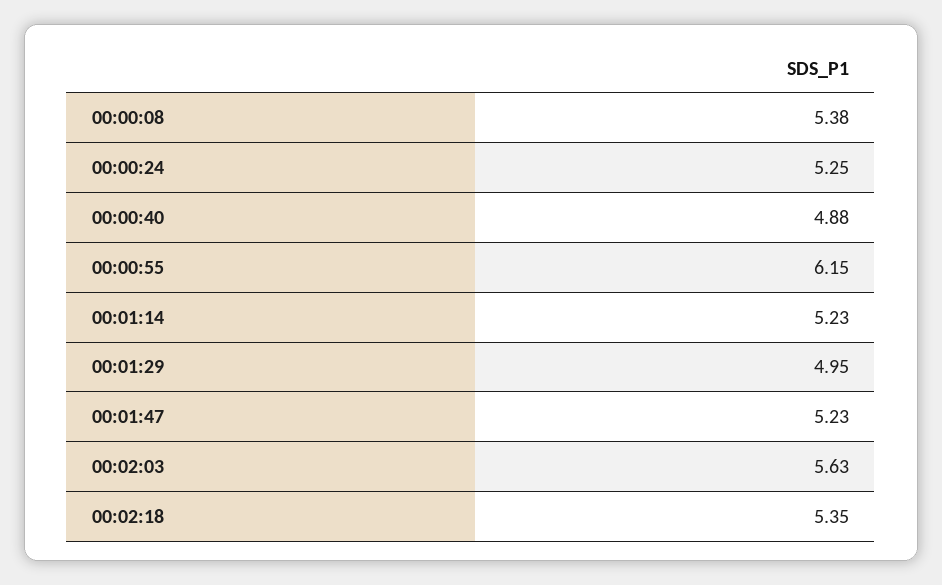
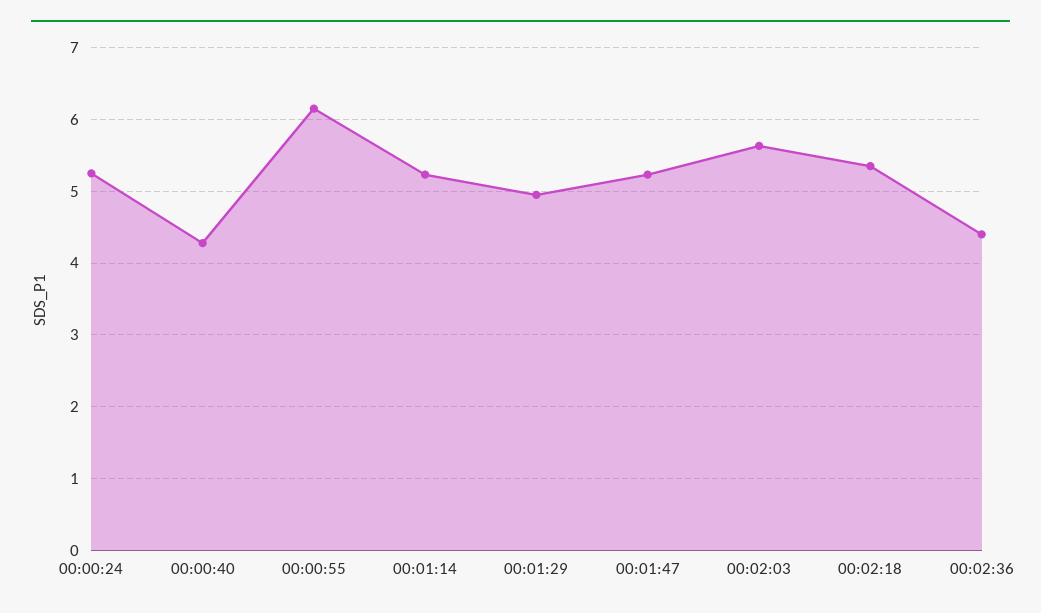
00:00:08: 5.38 -> none
00:00:40: 4.88 -> 4.3
00:02:36: none -> 4.4

